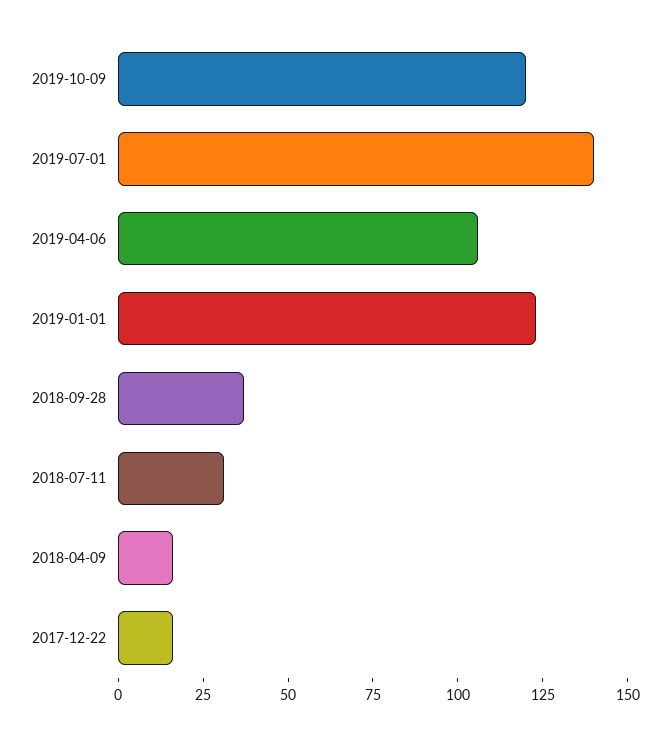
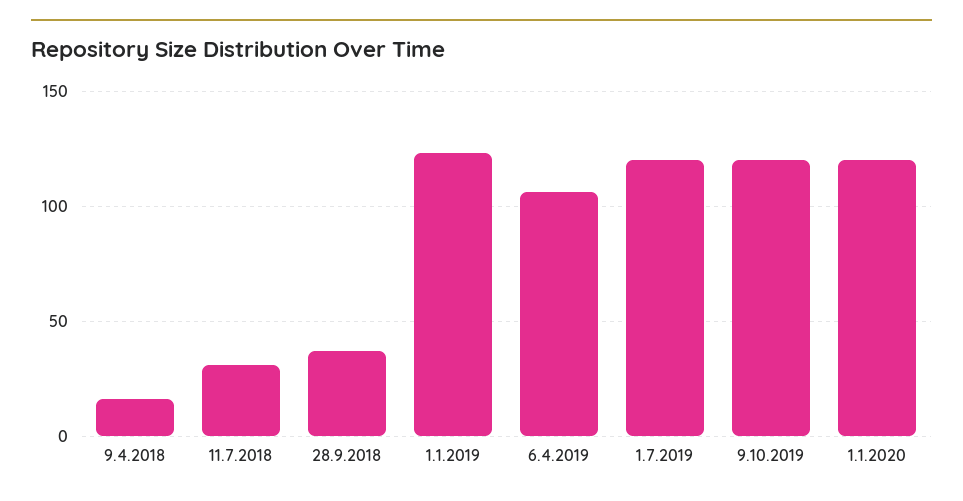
2019-07-01: 140 -> 120
2017-12-22: 15 -> none
1.1.2020: none -> 120

